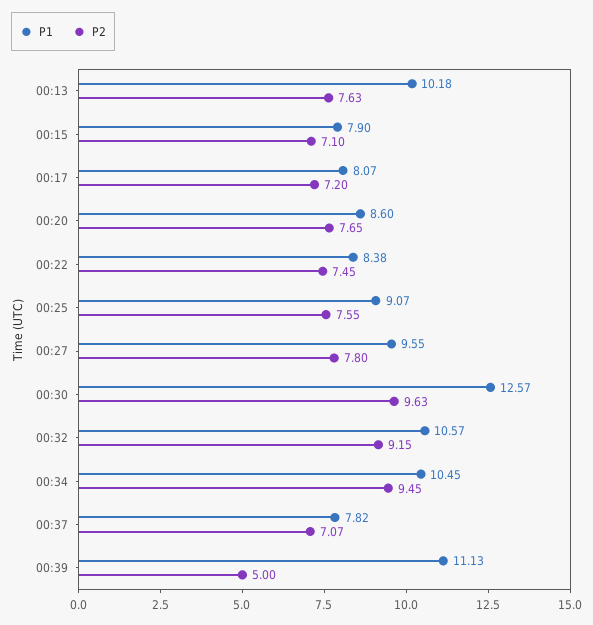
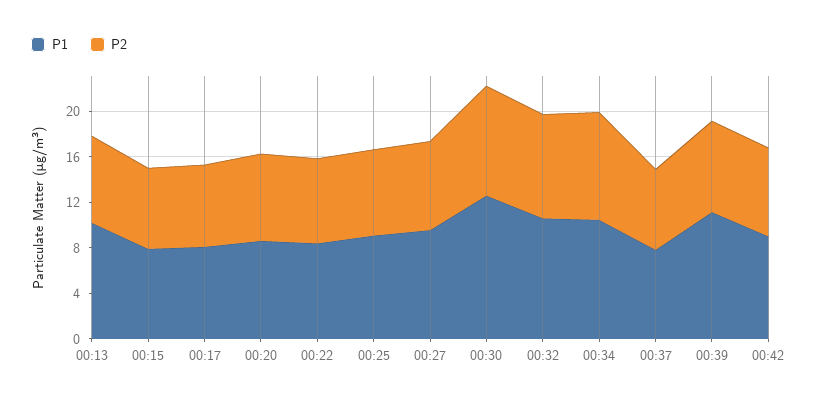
P2, 00:39: 5 -> 8
P1, 00:42: none -> 9
P2, 00:42: none -> 8

